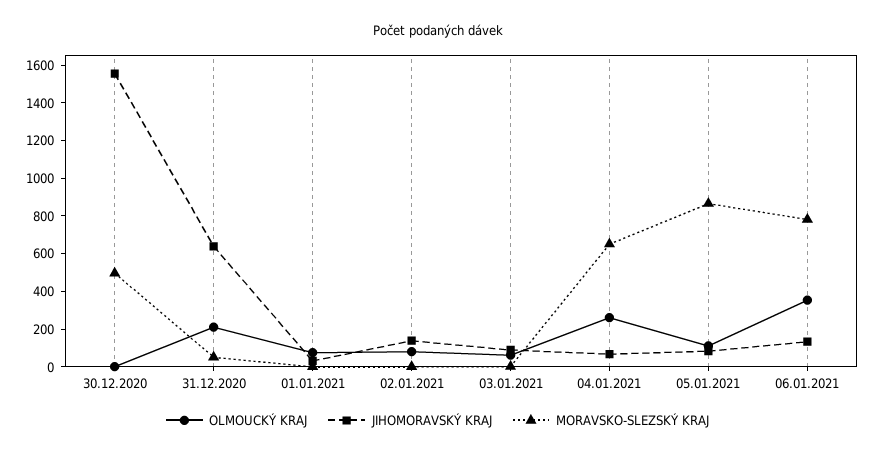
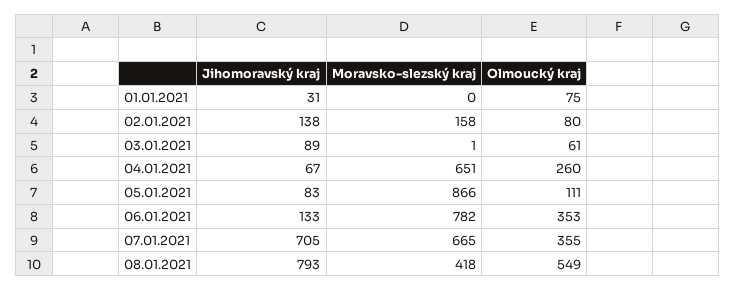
OLMOUCKÝ KRAJ, 30.12.2020: 0 -> none
JIHOMORAVSKÝ KRAJ, 30.12.2020: 1550 -> none
MORAVSKO-SLEZSKÝ KRAJ, 30.12.2020: 500 -> none
OLMOUCKÝ KRAJ, 31.12.2020: 200 -> none
JIHOMORAVSKÝ KRAJ, 31.12.2020: 650 -> none
MORAVSKO-SLEZSKÝ KRAJ, 31.12.2020: 50 -> none
MORAVSKO-SLEZSKÝ KRAJ, 02.01.2021: 0 -> 158
JIHOMORAVSKÝ KRAJ, 07.01.2021: none -> 705
MORAVSKO-SLEZSKÝ KRAJ, 07.01.2021: none -> 665
OLMOUCKÝ KRAJ, 07.01.2021: none -> 355
JIHOMORAVSKÝ KRAJ, 08.01.2021: none -> 793
MORAVSKO-SLEZSKÝ KRAJ, 08.01.2021: none -> 418
OLMOUCKÝ KRAJ, 08.01.2021: none -> 549

